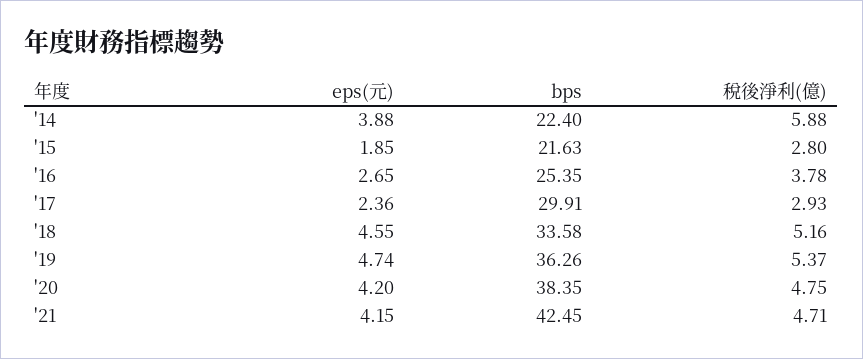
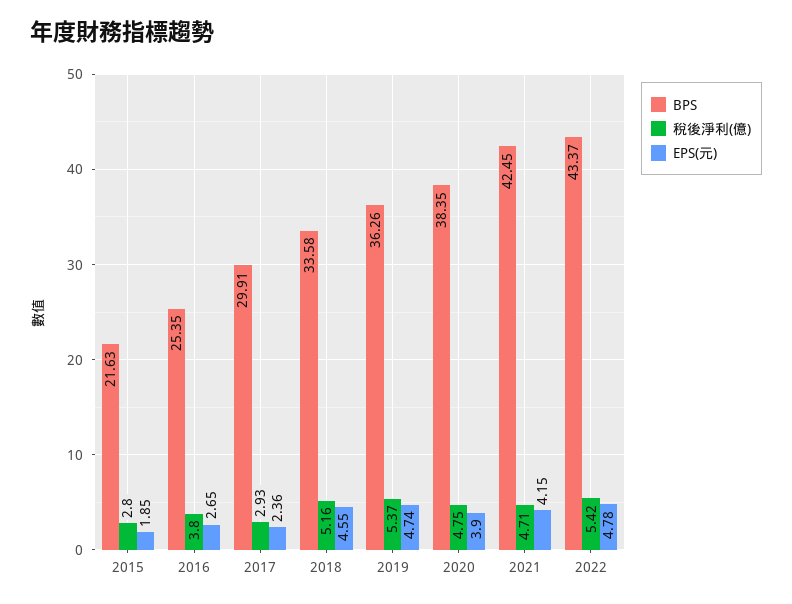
eps(元), '14: 3.88 -> none
bps, '14: 22.4 -> none
稅後淨利(億), '14: 5.88 -> none
稅後淨利(億), '16: 3.78 -> 3.8
eps(元), '20: 4.2 -> 3.9
bps, 2022: none -> 43.37
稅後淨利(億), 2022: none -> 5.42
eps(元), 2022: none -> 4.78

